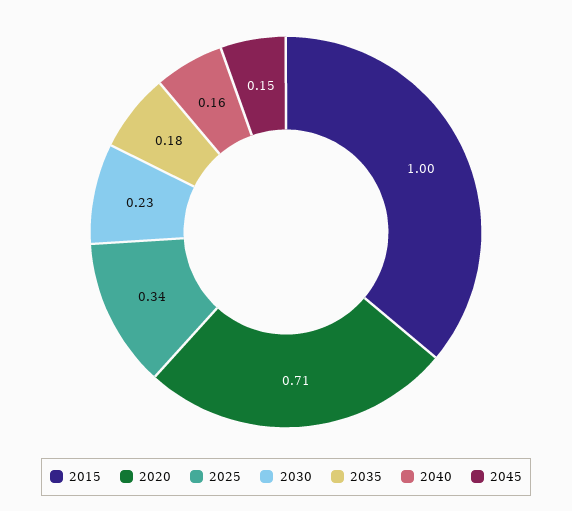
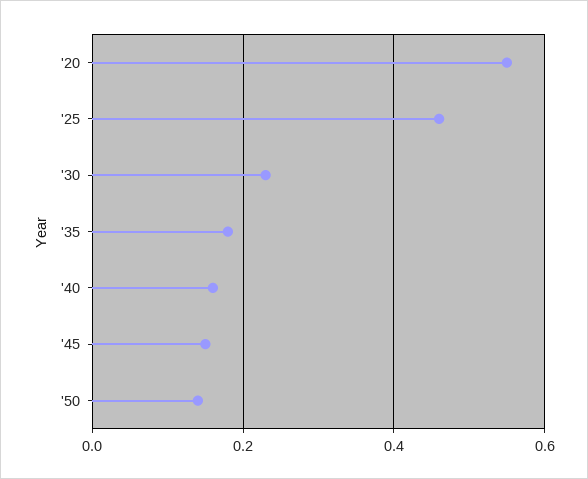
2015: 1 -> none
2020: 0.71 -> 0.55
2025: 0.34 -> 0.45
'50: none -> 0.15

